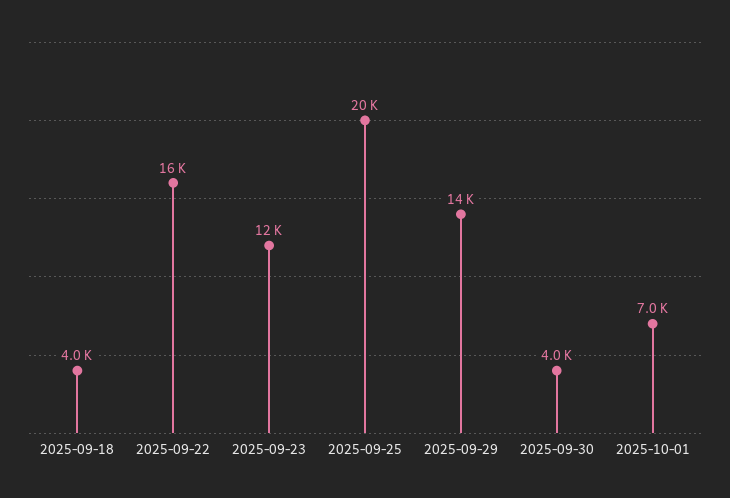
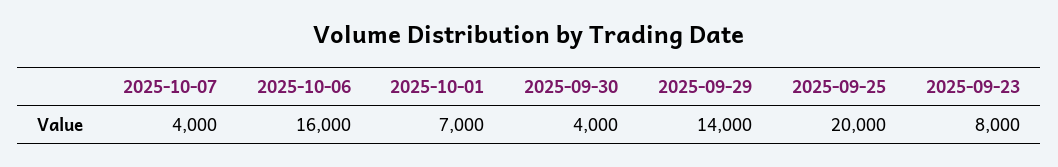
2025-09-18: 4000 -> none
2025-09-22: 16000 -> none
2025-09-23: 12000 -> 8000
2025-10-07: none -> 4000
2025-10-06: none -> 16000

